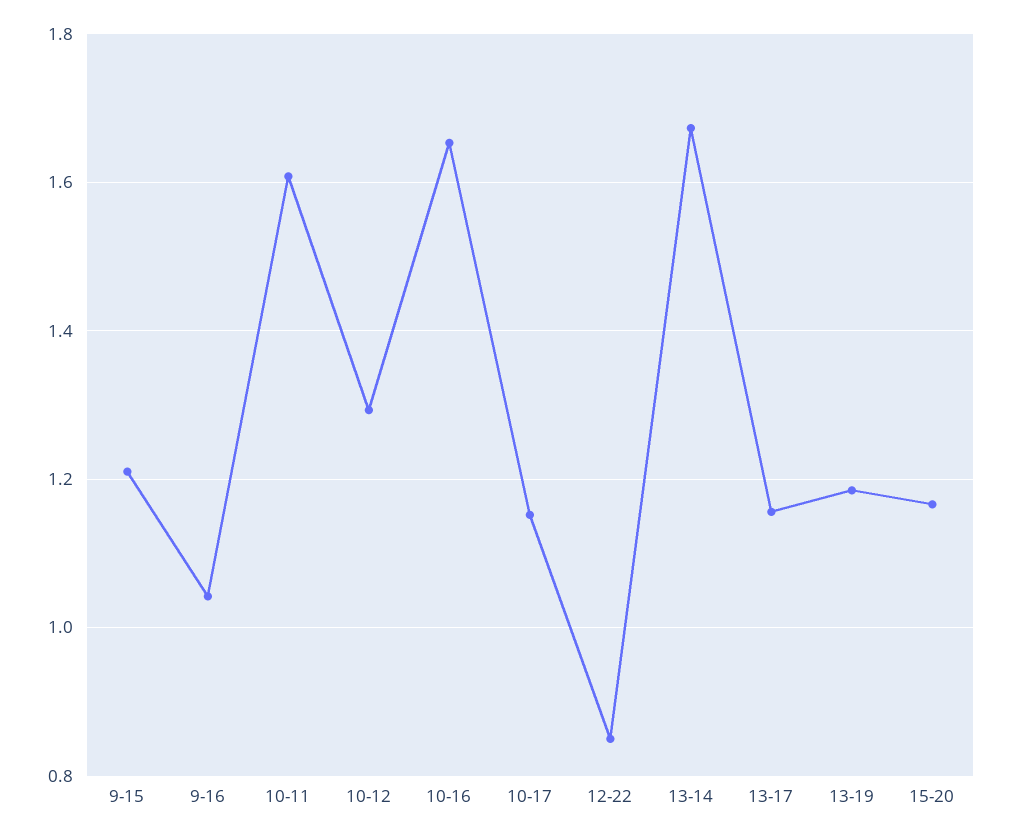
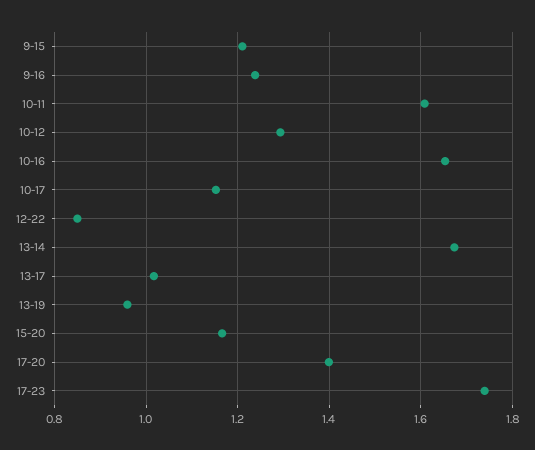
9-16: 1.04 -> 1.24
13-17: 1.16 -> 1.02
13-19: 1.18 -> 0.96
17-20: none -> 1.4
17-23: none -> 1.74

